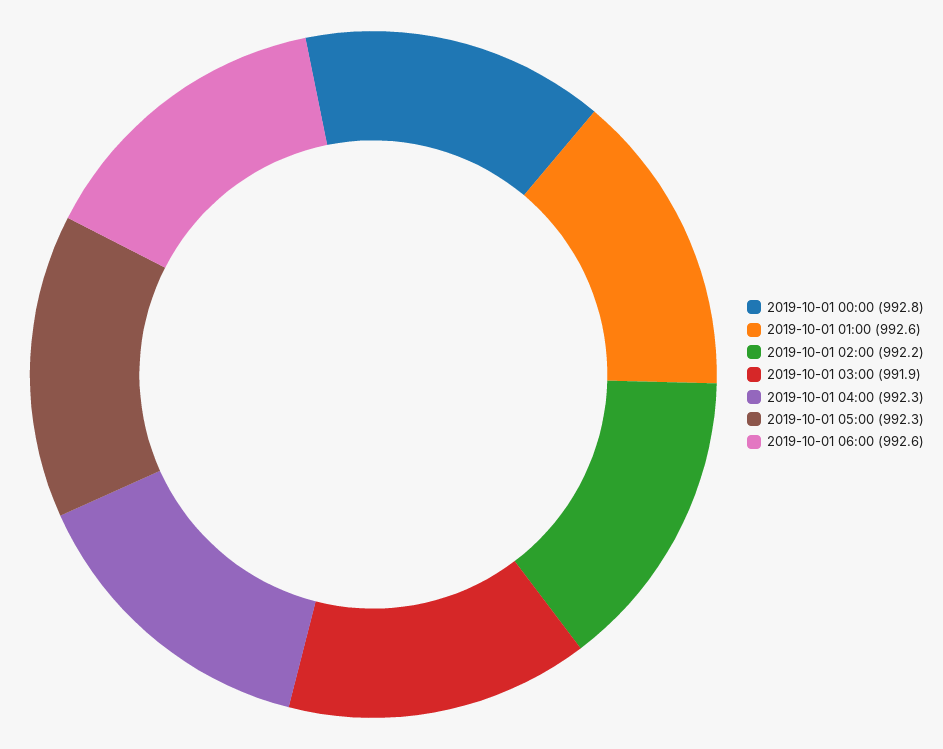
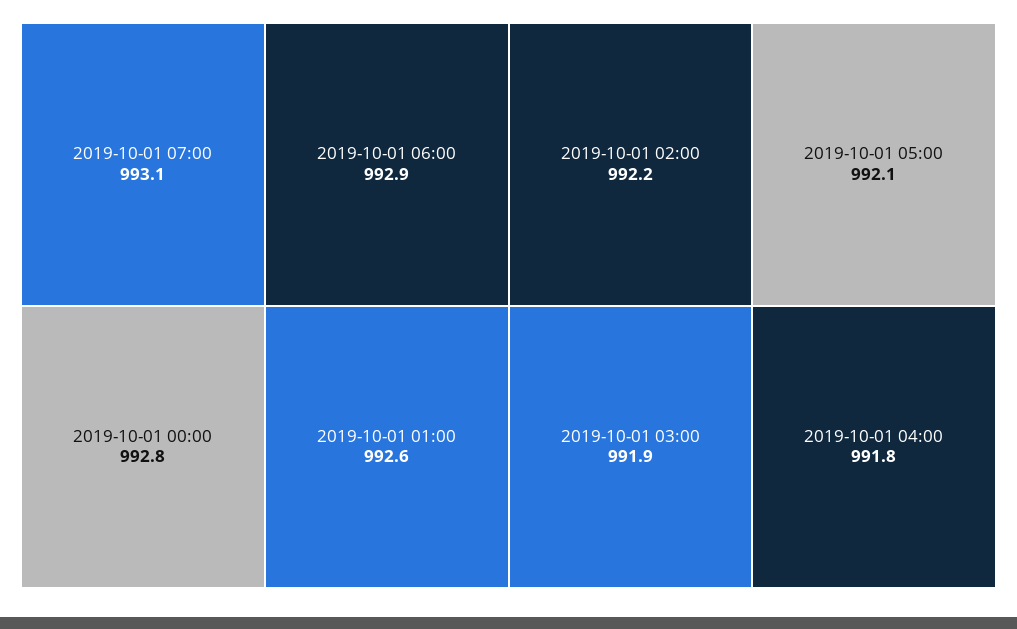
2019-10-01 04:00: 992.3 -> 991.8
2019-10-01 05:00: 992.3 -> 992.1
2019-10-01 06:00: 992.6 -> 992.9
2019-10-01 07:00: none -> 993.1

